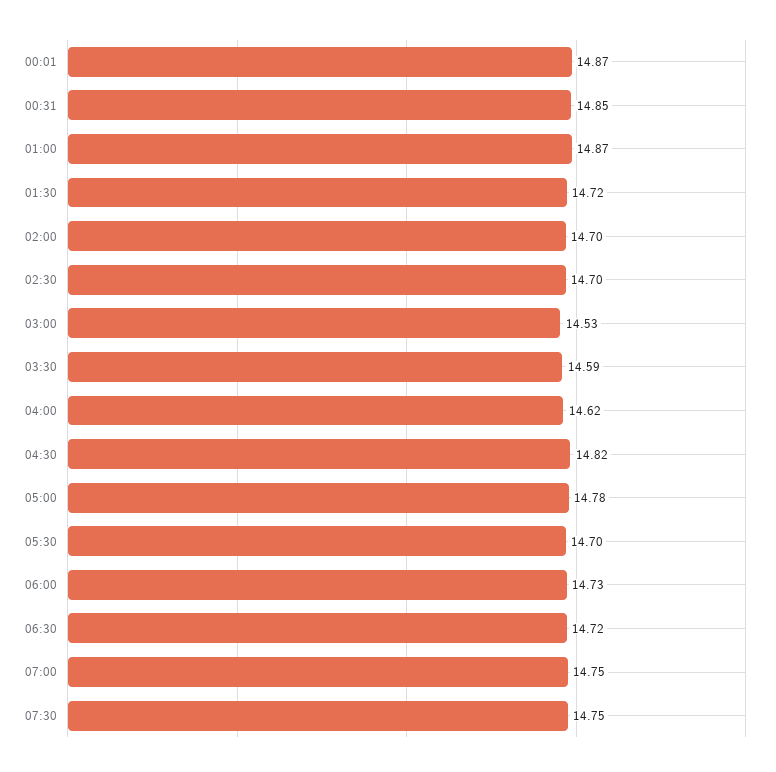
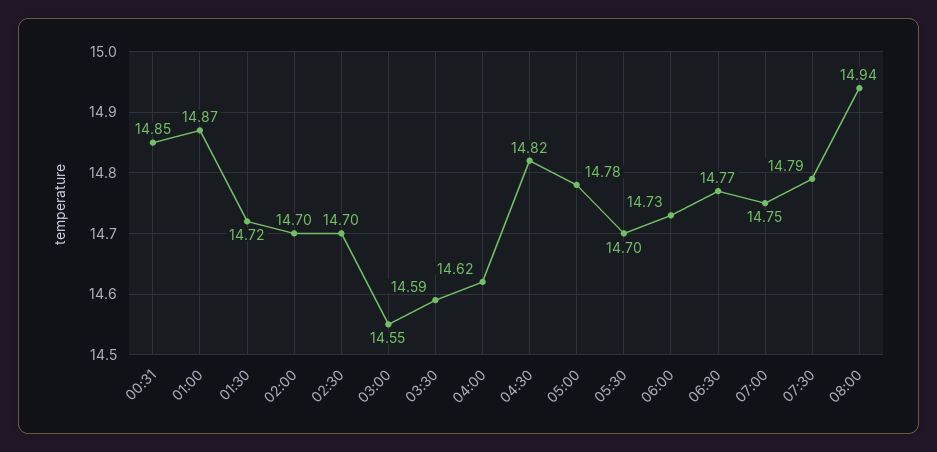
00:01: 14.87 -> none
03:00: 14.53 -> 14.55
06:30: 14.72 -> 14.77
07:30: 14.75 -> 14.79
08:00: none -> 14.94

